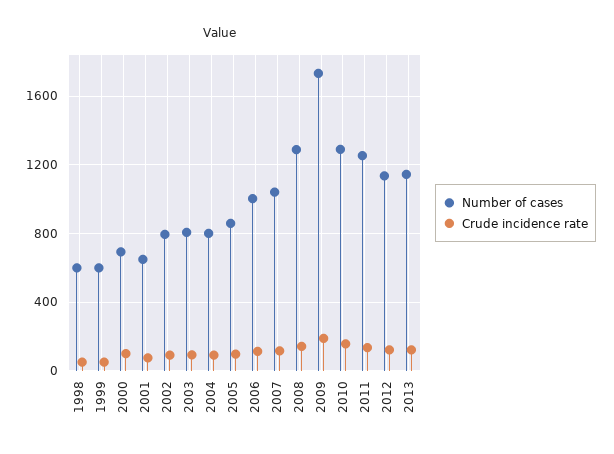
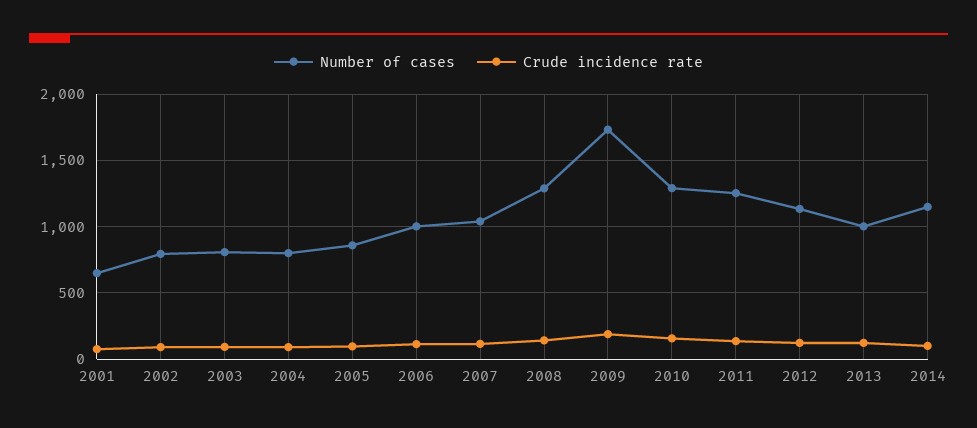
Number of cases, 1998: 600 -> none
Crude incidence rate, 1998: 50 -> none
Number of cases, 1999: 600 -> none
Crude incidence rate, 1999: 50 -> none
Number of cases, 2000: 700 -> none
Crude incidence rate, 2000: 100 -> none
Number of cases, 2013: 1150 -> 1000
Number of cases, 2014: none -> 1150
Crude incidence rate, 2014: none -> 100

